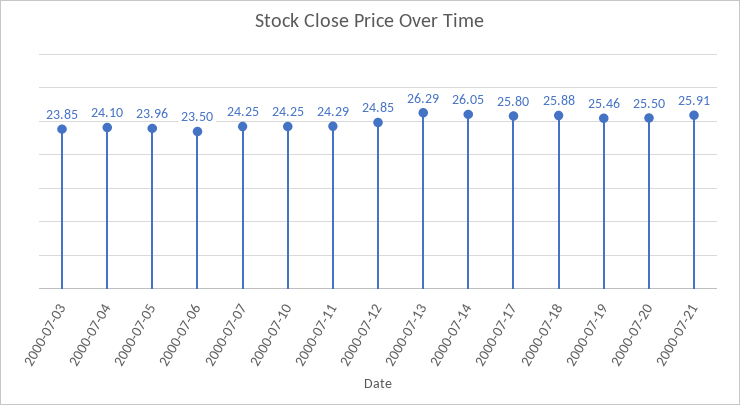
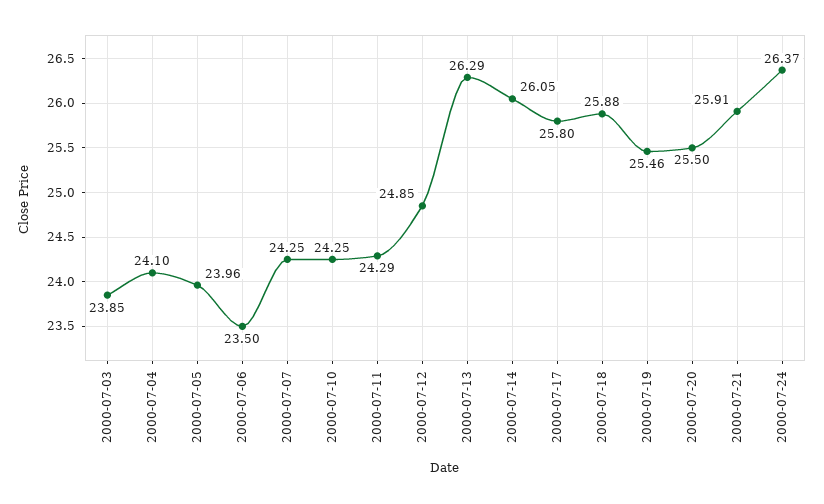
2000-07-24: none -> 26.37

